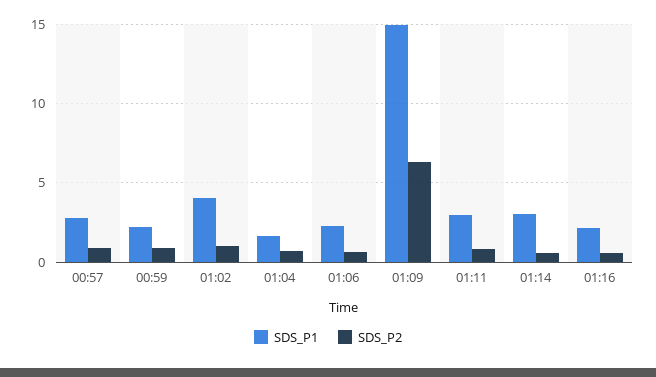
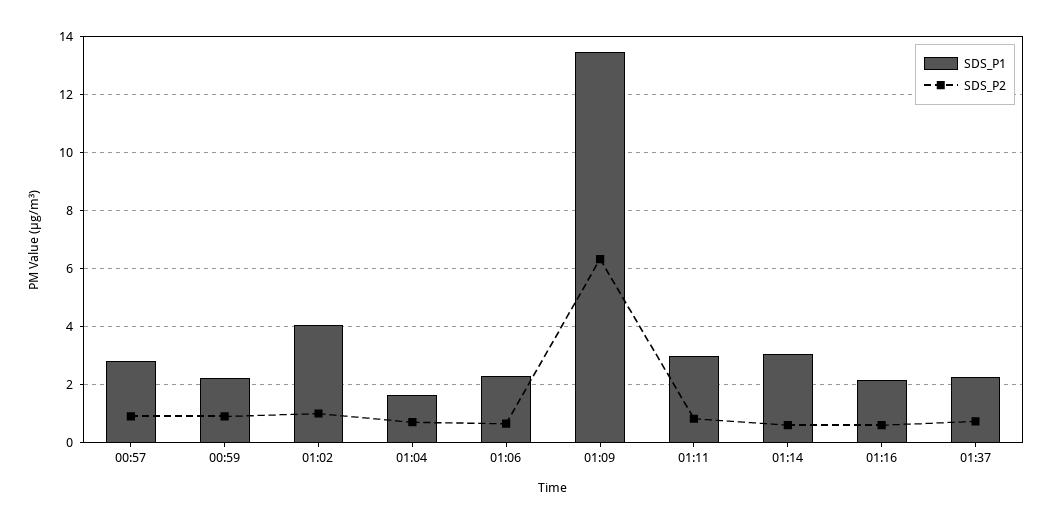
SDS_P1, 01:09: 15 -> 13.5
SDS_P1, 01:37: none -> 2.25
SDS_P2, 01:37: none -> 0.75

